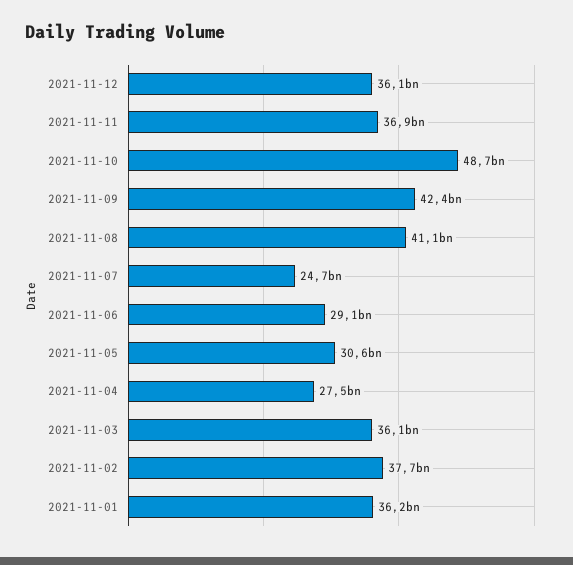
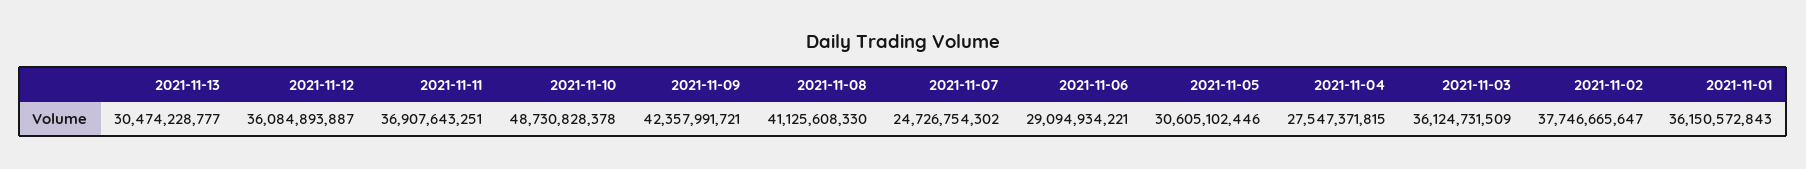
2021-11-13: none -> 30474228777

